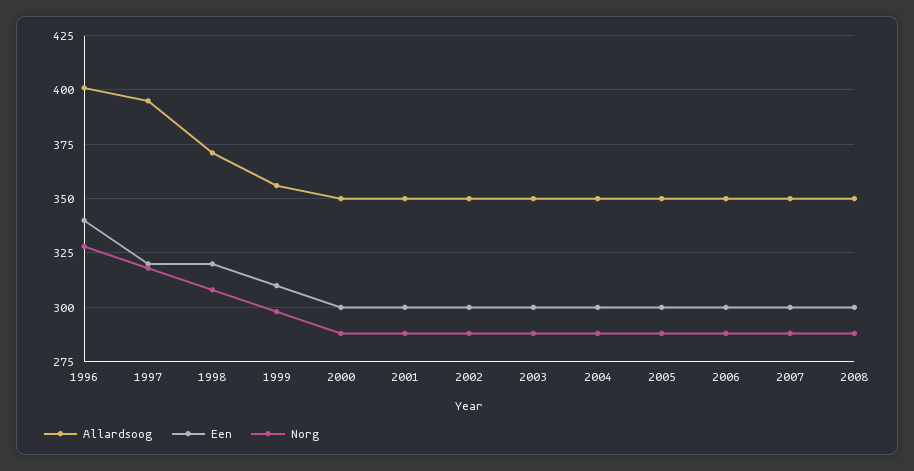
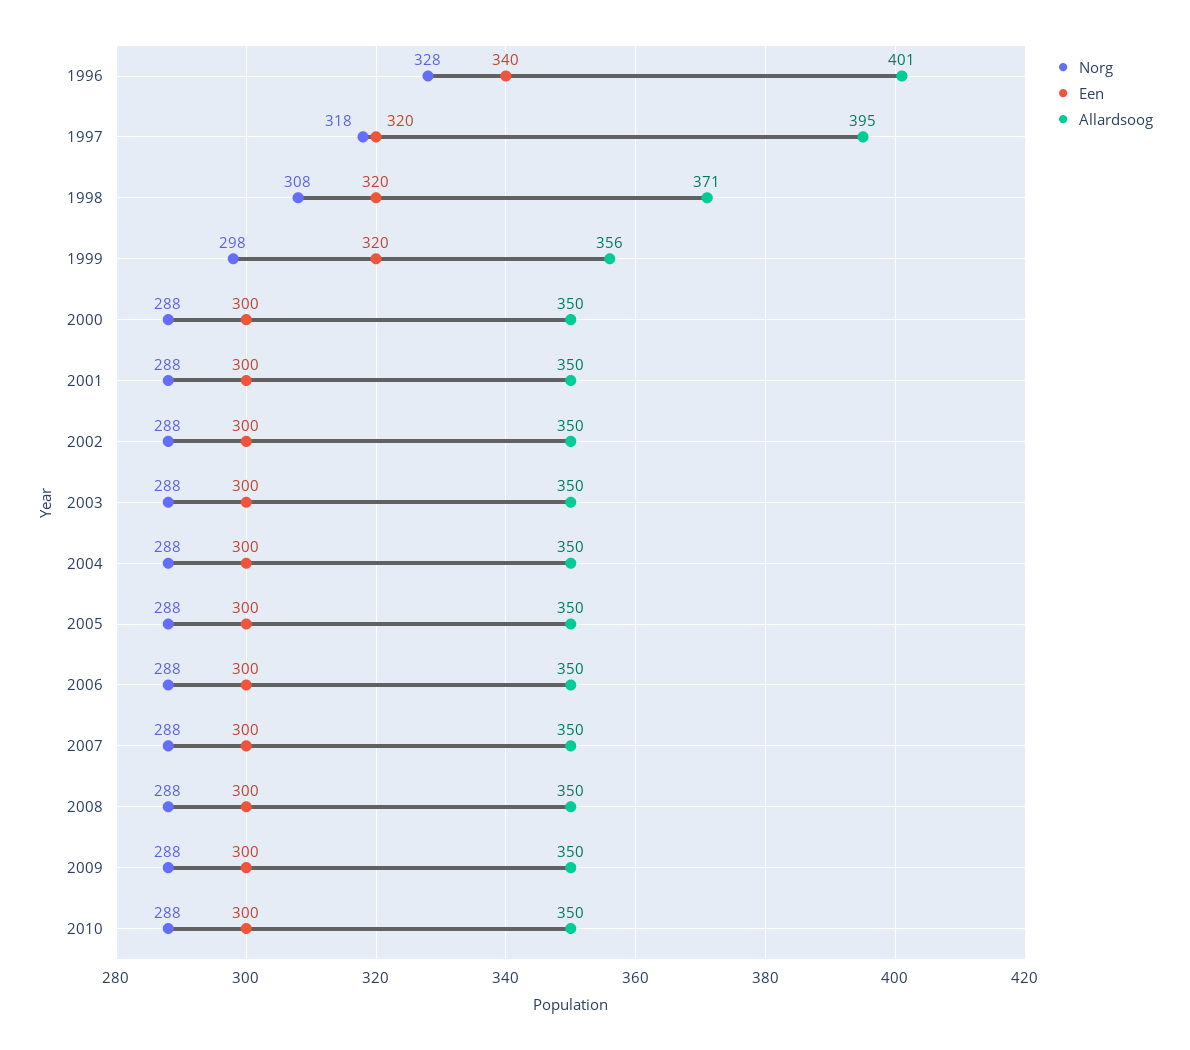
Een, 1999: 310 -> 320
Norg, 2009: none -> 288
Een, 2009: none -> 300
Allardsoog, 2009: none -> 350
Norg, 2010: none -> 288
Een, 2010: none -> 300
Allardsoog, 2010: none -> 350

